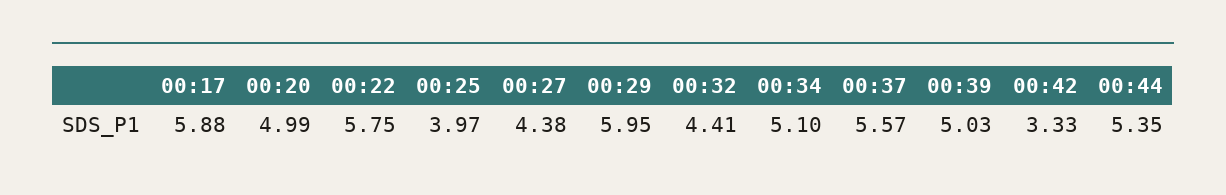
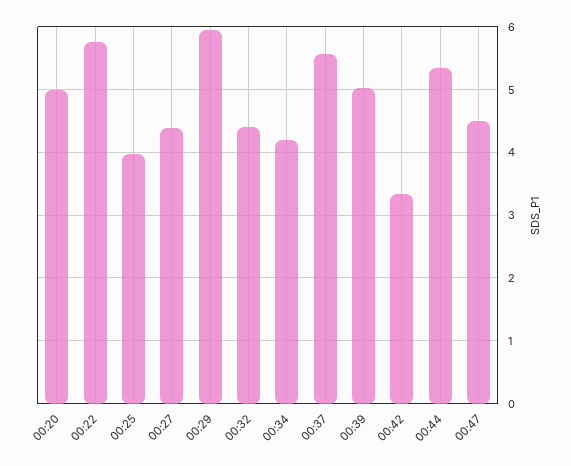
00:17: 5.88 -> none
00:34: 5.1 -> 4.2
00:47: none -> 4.5

